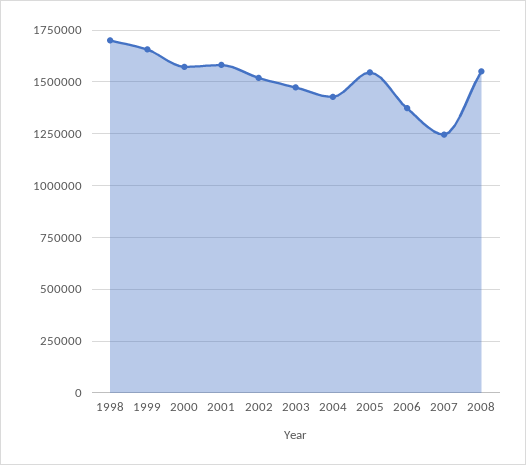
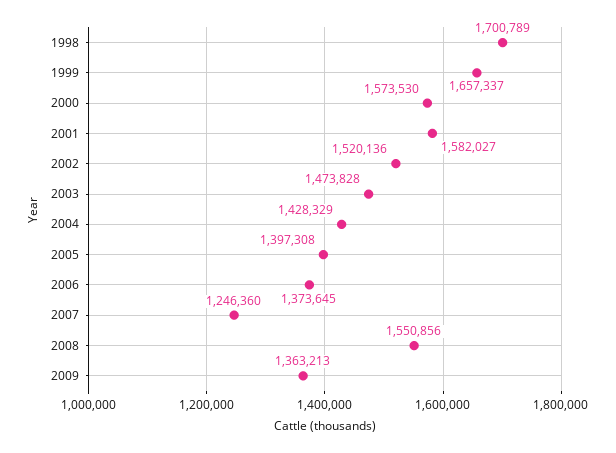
2005: 1550000 -> 1397308
2009: none -> 1363213

